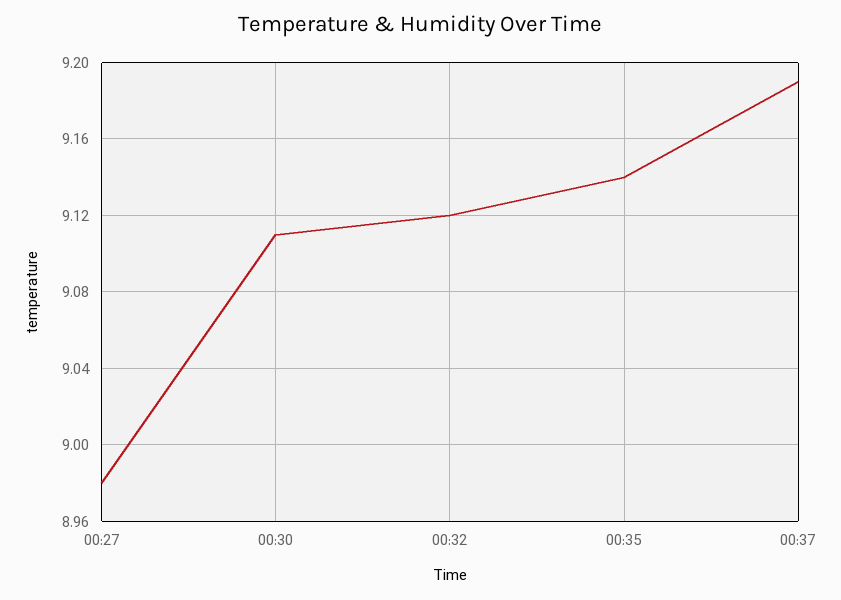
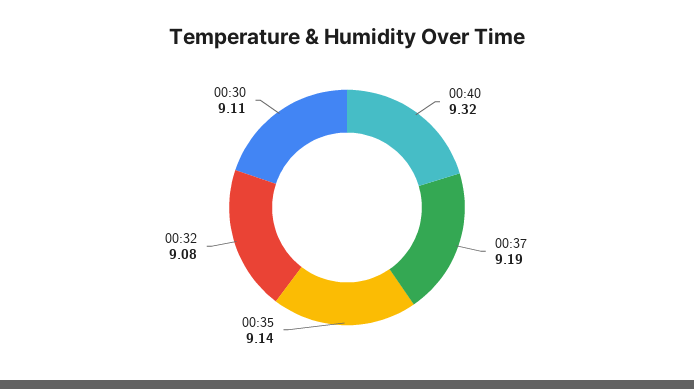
00:27: 8.98 -> none
00:32: 9.12 -> 9.08
00:40: none -> 9.32

